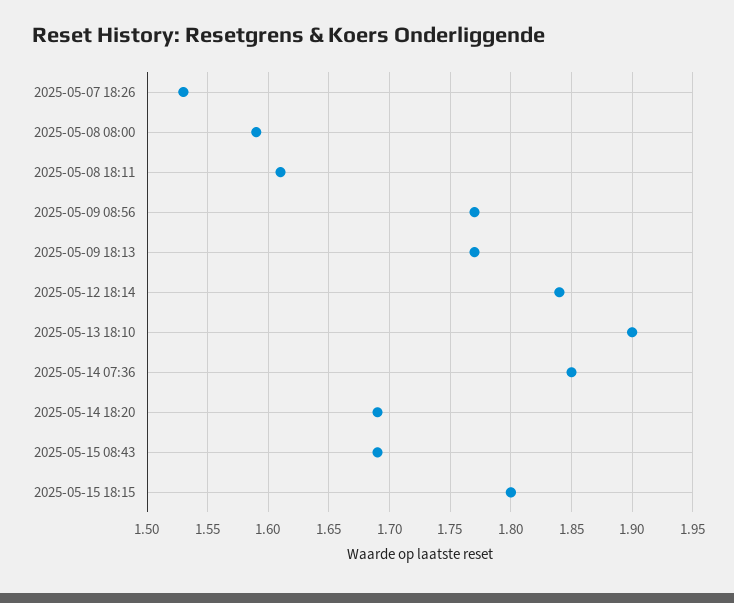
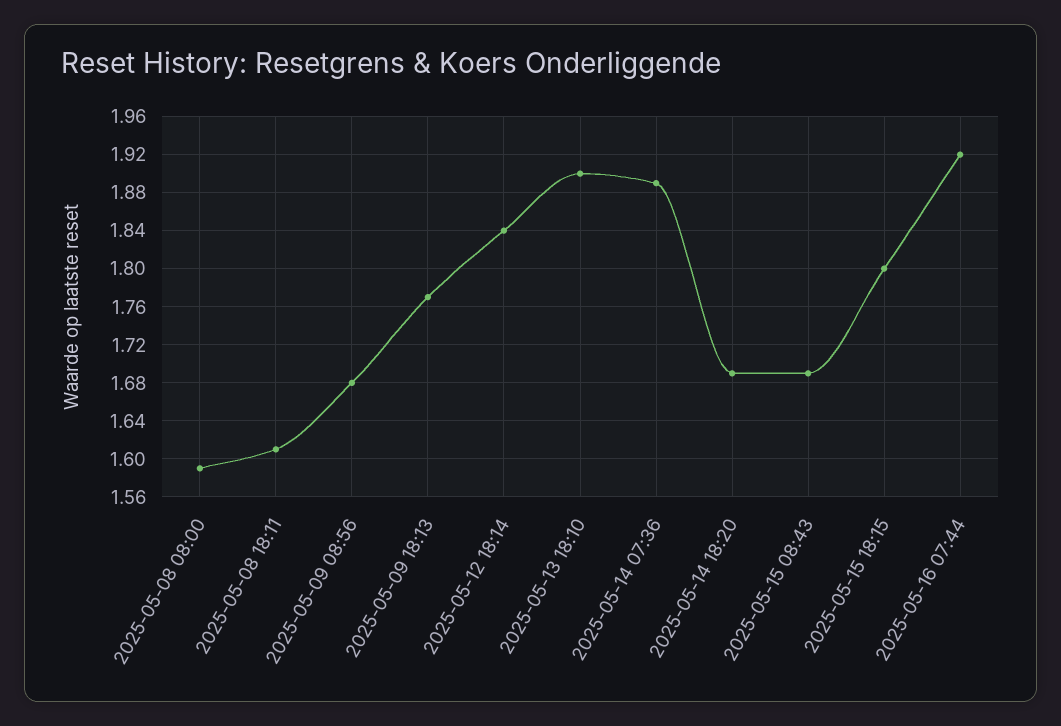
2025-05-07 18:26: 1.53 -> none
2025-05-09 08:56: 1.77 -> 1.68
2025-05-14 07:36: 1.85 -> 1.89
2025-05-16 07:44: none -> 1.92

